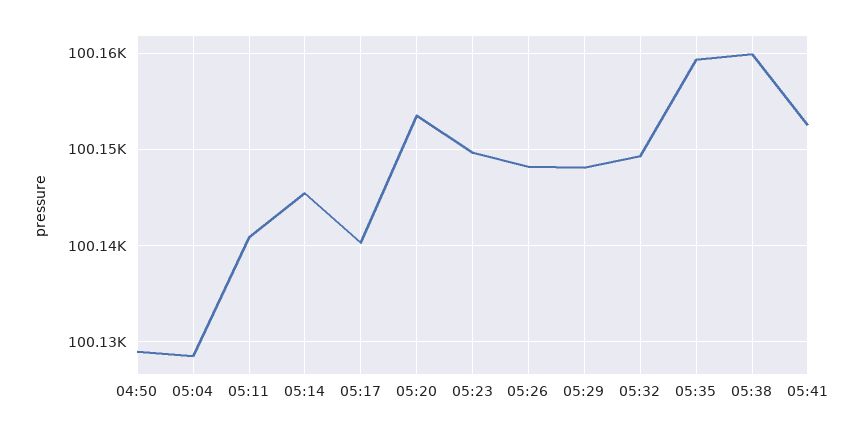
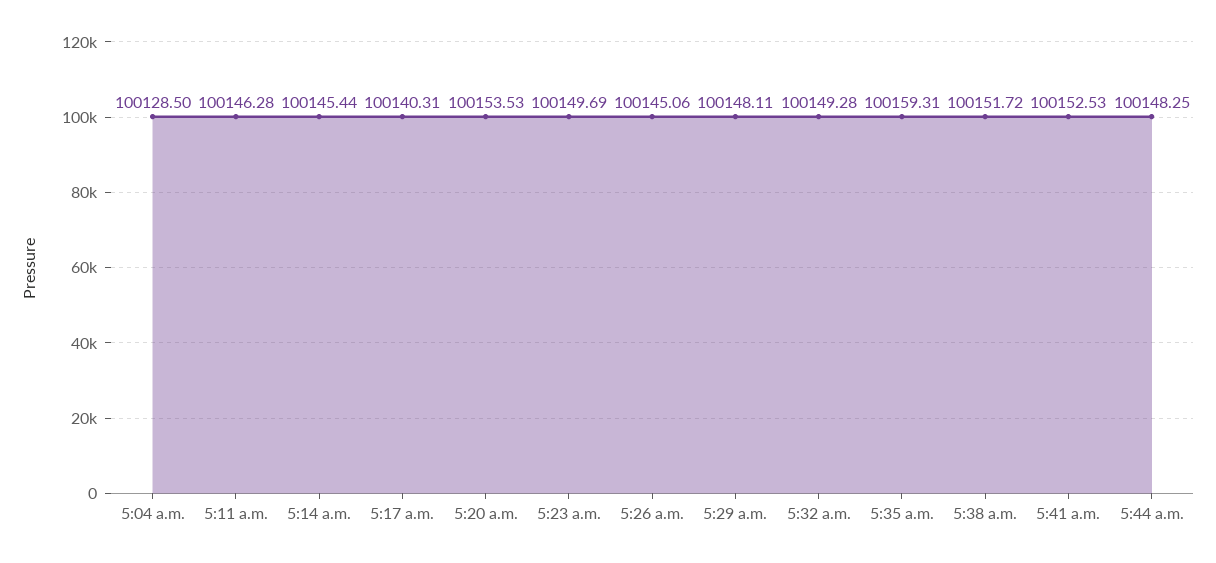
04:50: 100129 -> none
05:11: 100141 -> 100146.28
05:26: 100148 -> 100145.06
05:38: 100160 -> 100151.72
5:44 a.m.: none -> 100148.25

